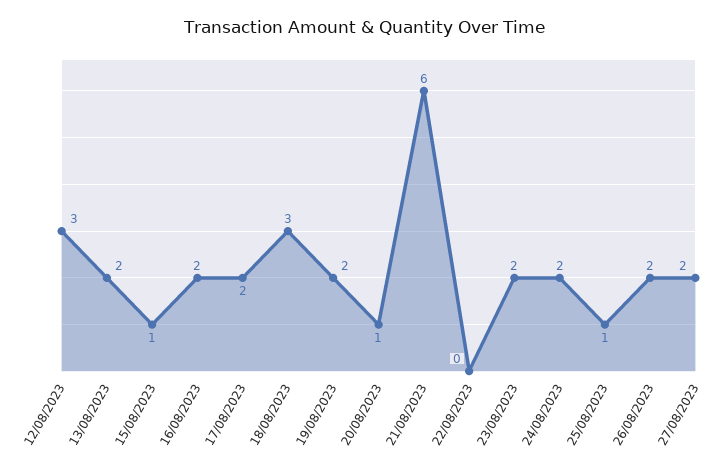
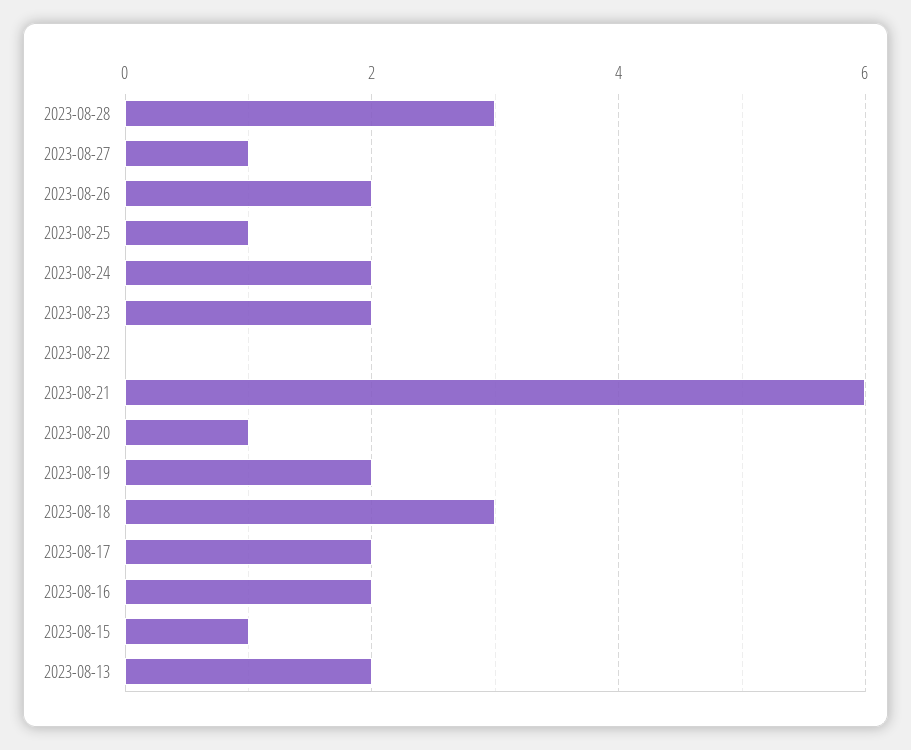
12/08/2023: 3 -> none
27/08/2023: 2 -> 1
2023-08-28: none -> 3

